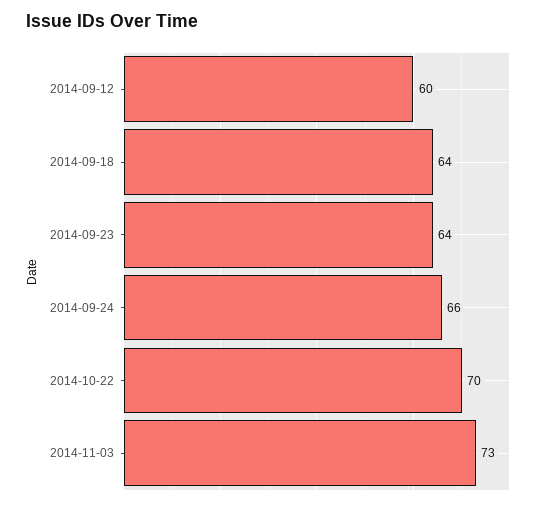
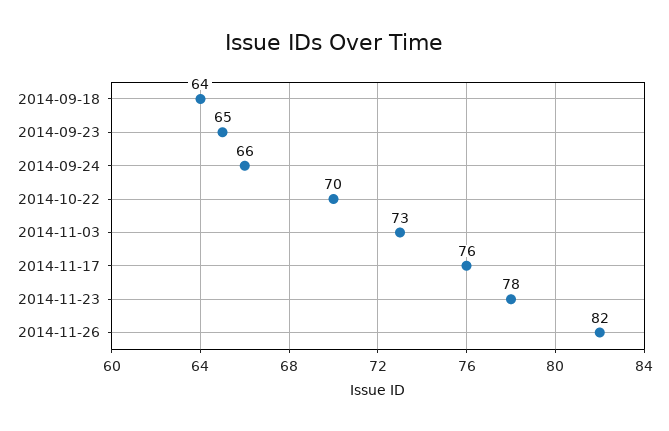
2014-09-12: 60 -> none
2014-09-23: 64 -> 65
2014-11-17: none -> 76
2014-11-23: none -> 78
2014-11-26: none -> 82

